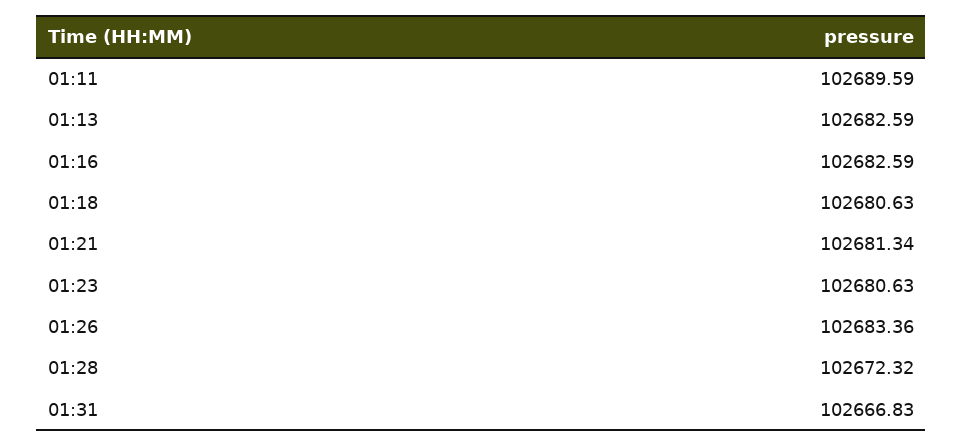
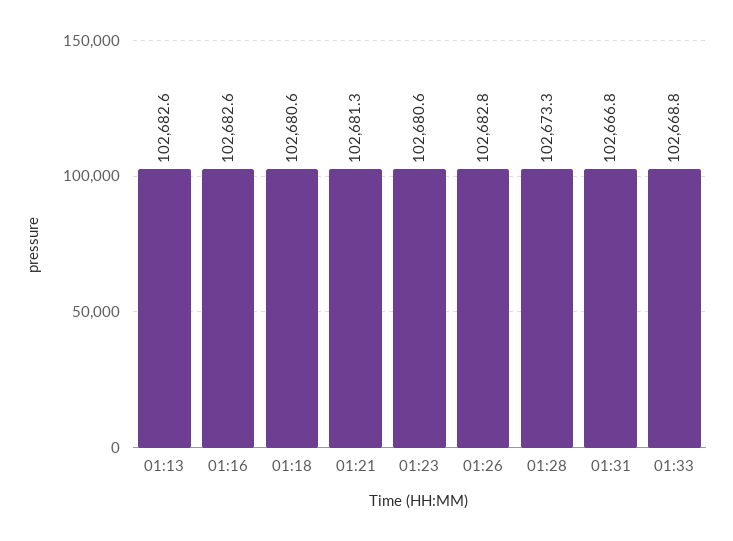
01:11: 102689.59 -> none
01:26: 102683.36 -> 102682.8
01:28: 102672.32 -> 102673.3
01:33: none -> 102668.8

